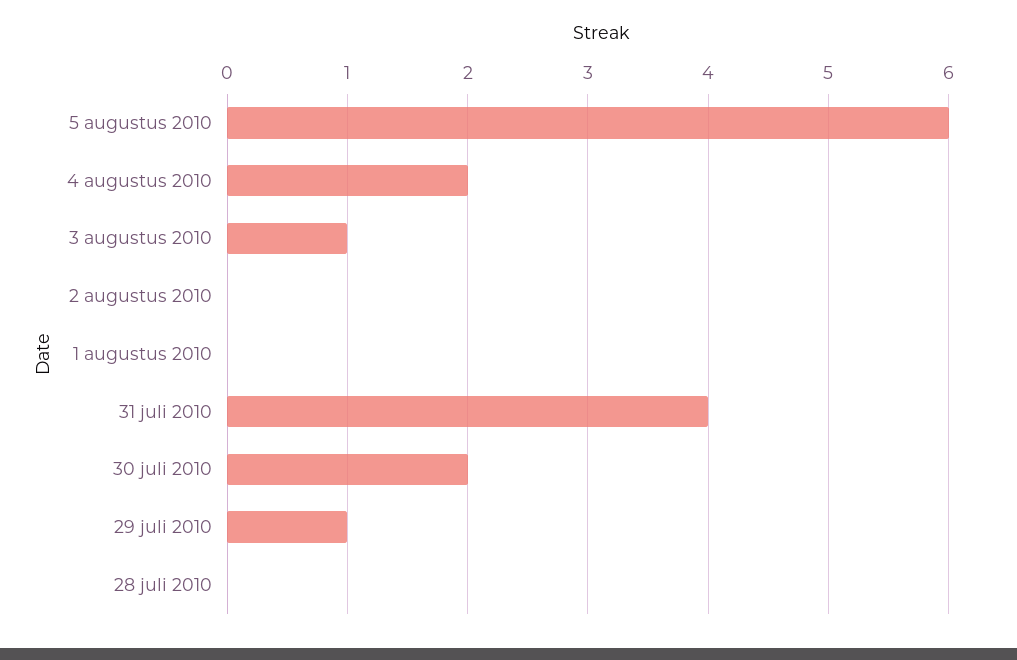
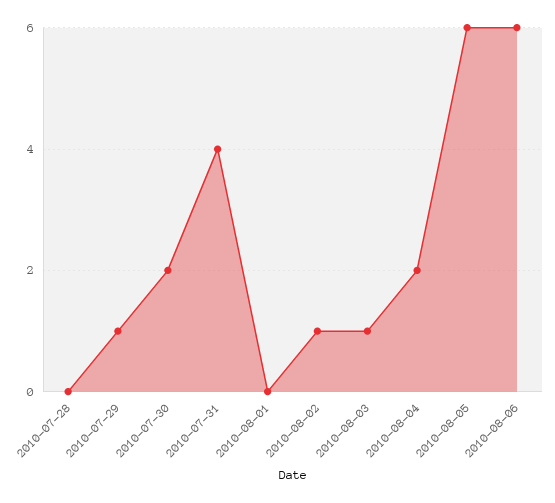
2 augustus 2010: 0 -> 1
2010-08-06: none -> 6

